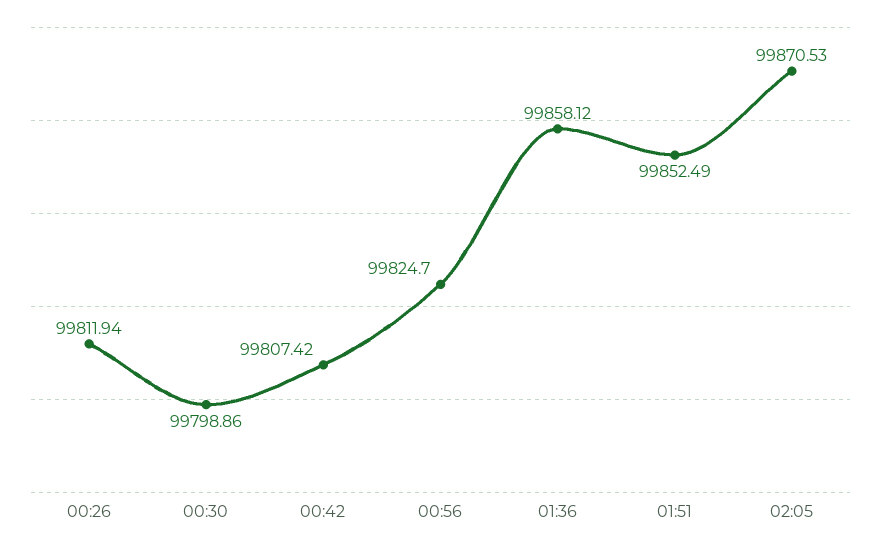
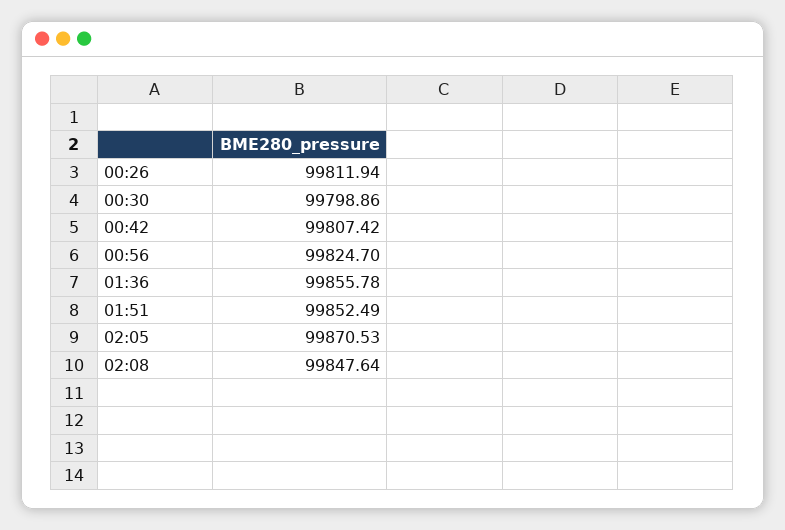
01:36: 99858.12 -> 99855.78
02:08: none -> 99847.64

